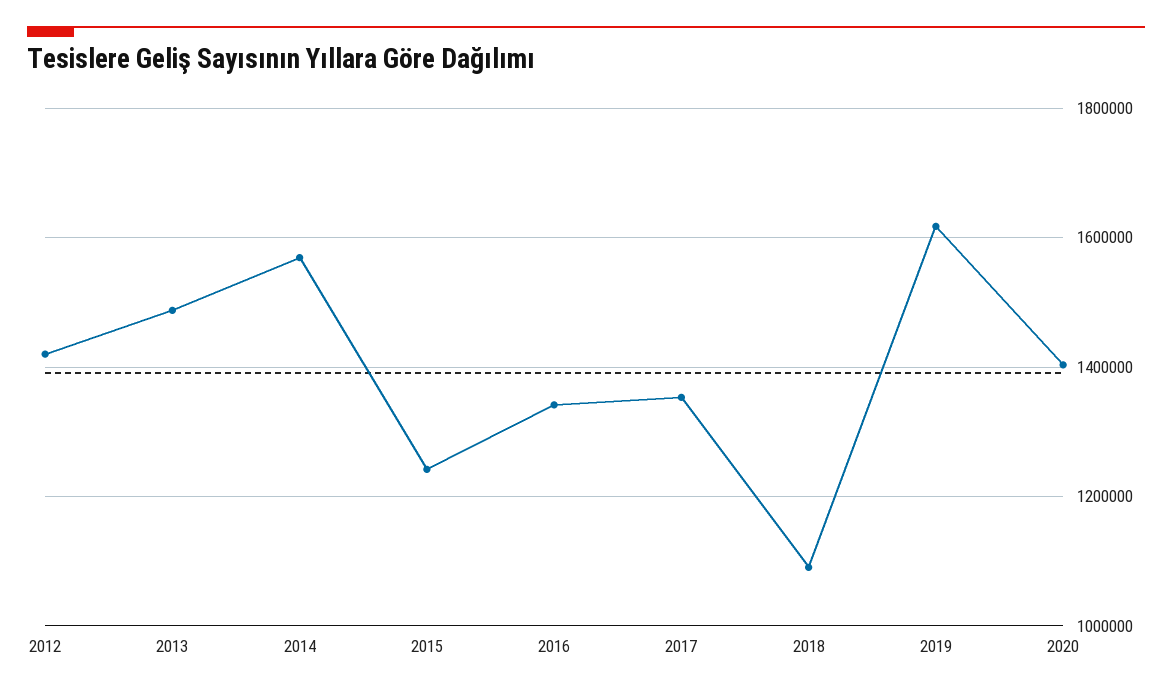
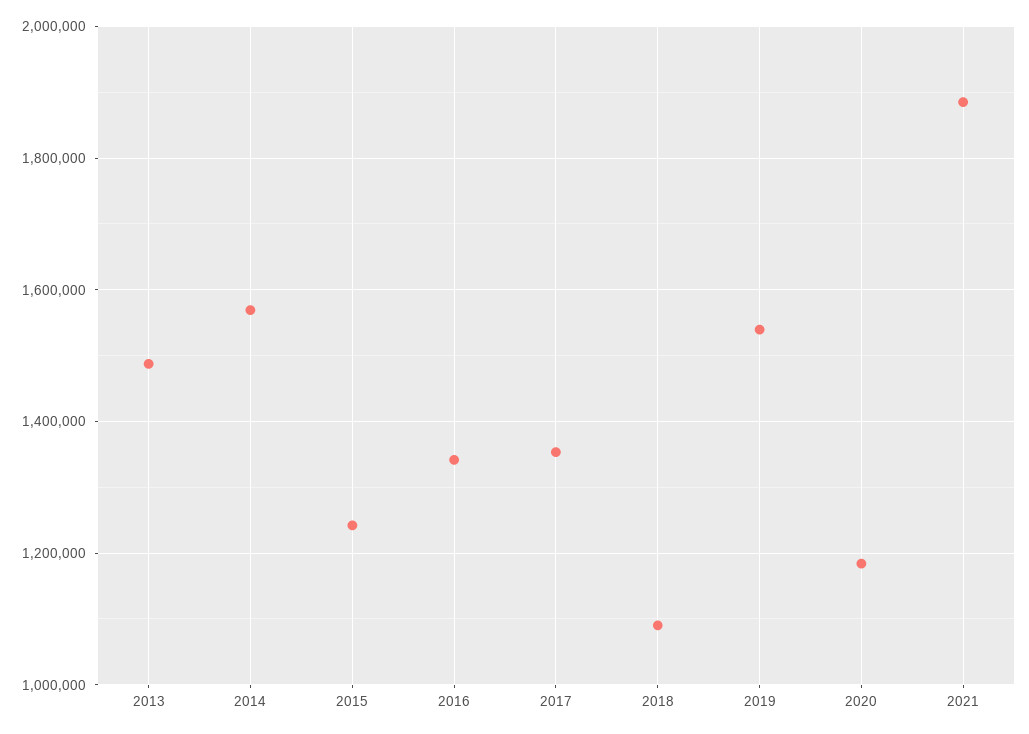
2012: 1420000 -> none
2019: 1620000 -> 1540000
2020: 1400000 -> 1180000
2021: none -> 1880000

